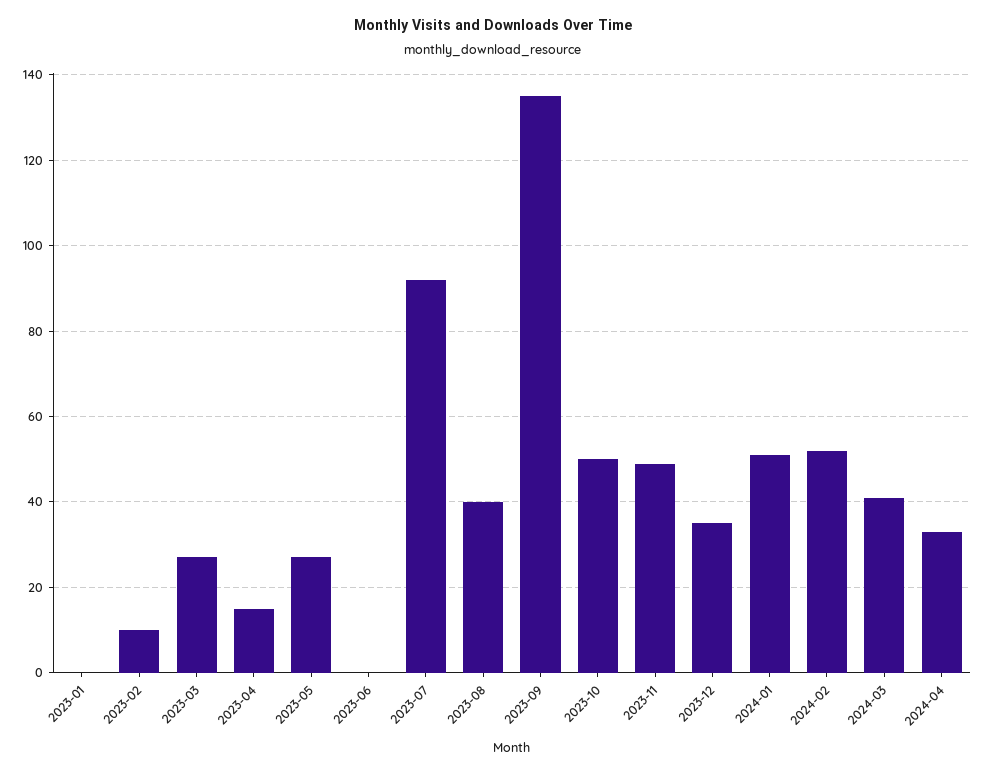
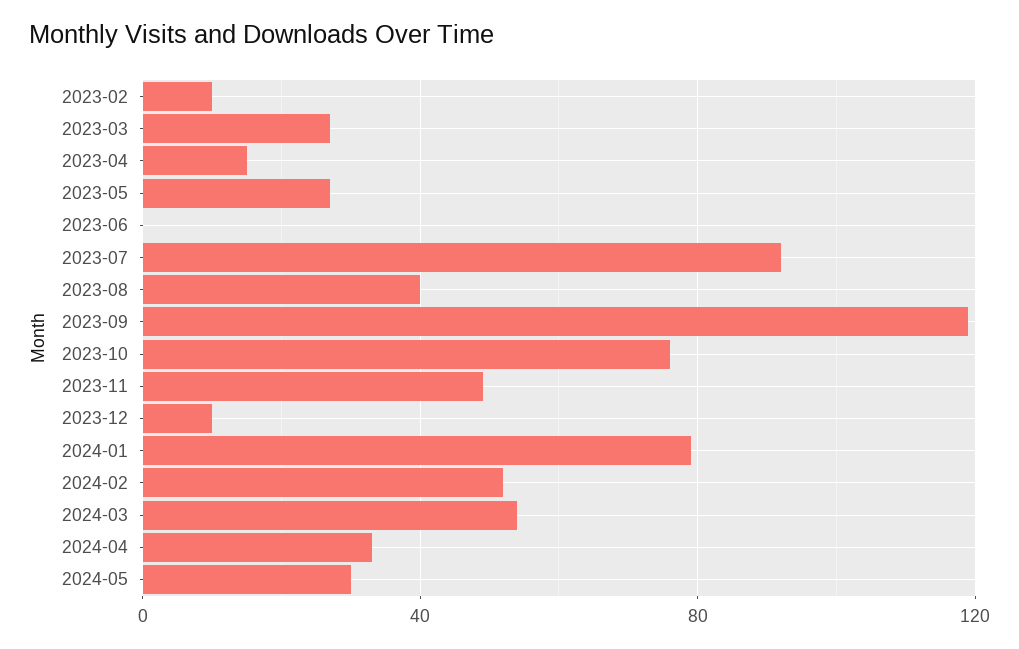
2023-01: 0 -> none
2023-09: 135 -> 120
2023-10: 50 -> 75
2023-12: 35 -> 10
2024-01: 50 -> 80
2024-03: 40 -> 55
2024-05: none -> 30

